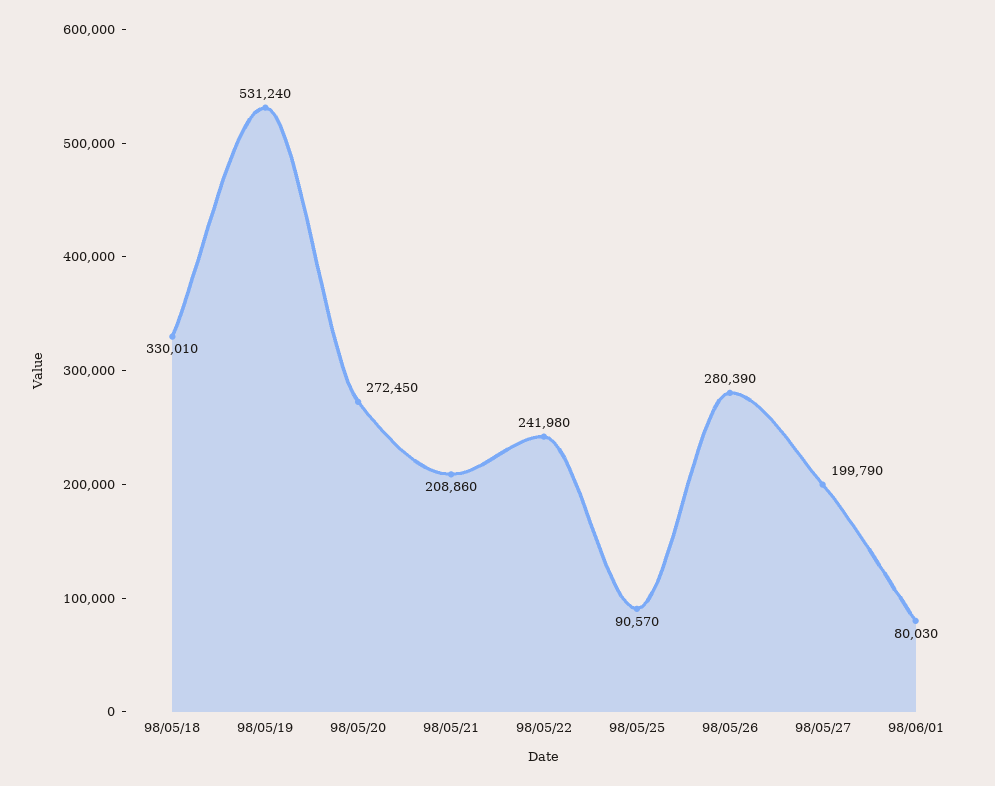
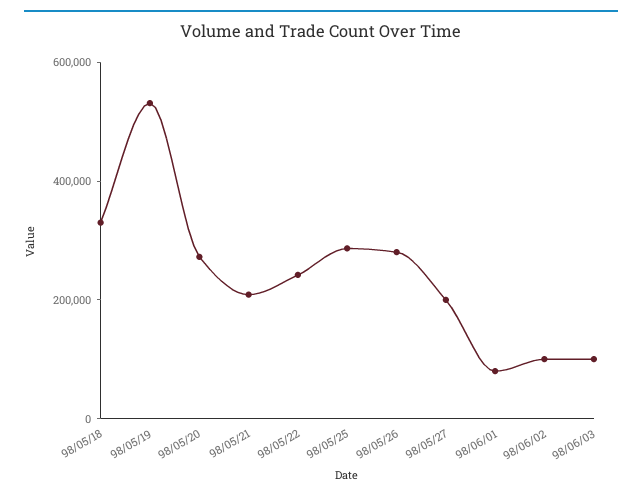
98/05/25: 90570 -> 300000
98/06/02: none -> 100000
98/06/03: none -> 100000

